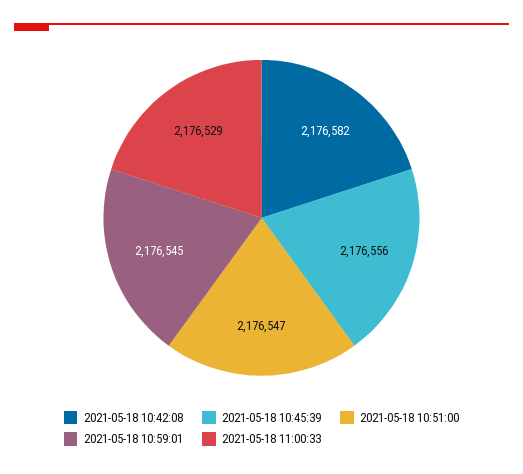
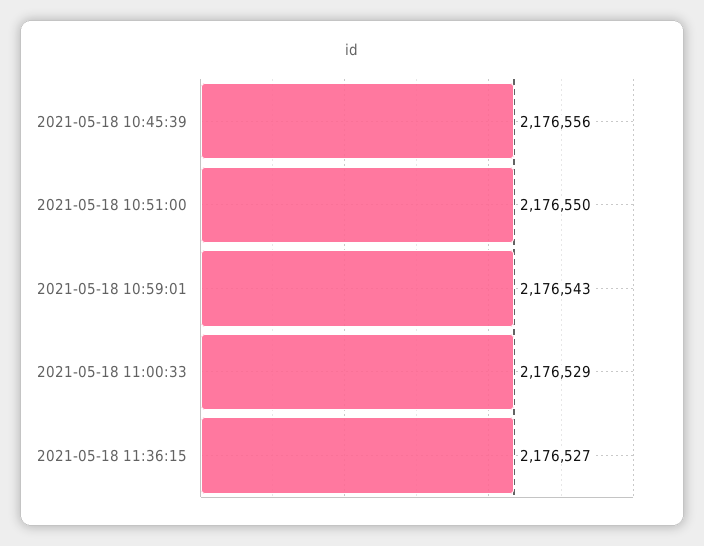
2021-05-18 10:42:08: 2176582 -> none
2021-05-18 10:51:00: 2176547 -> 2176550
2021-05-18 10:59:01: 2176545 -> 2176543
2021-05-18 11:36:15: none -> 2176527

